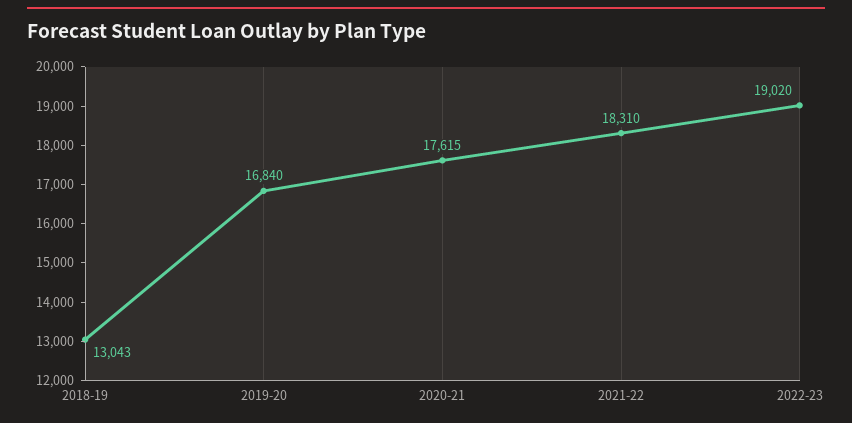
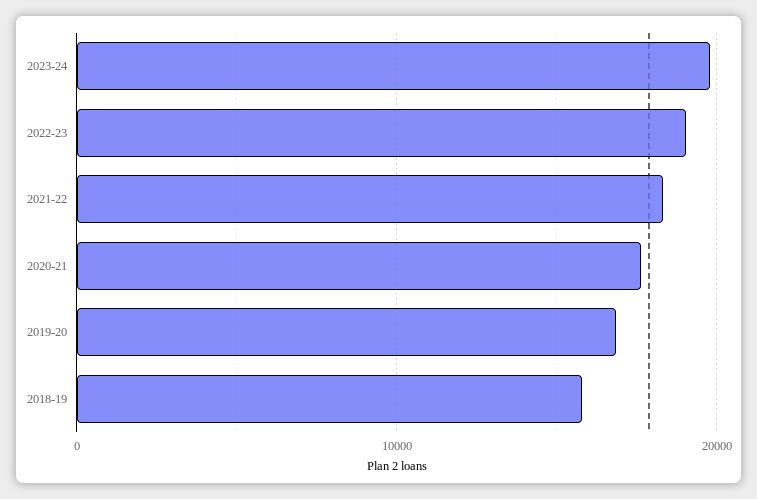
2018-19: 13043 -> 16000
2023-24: none -> 20000

